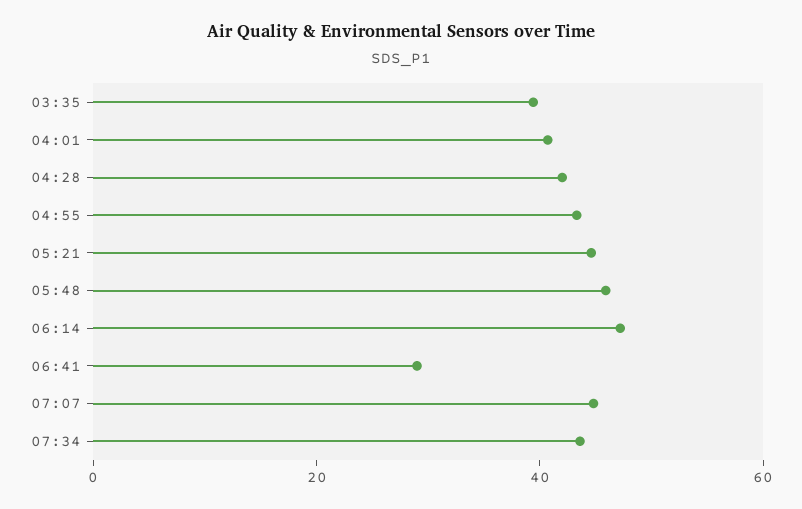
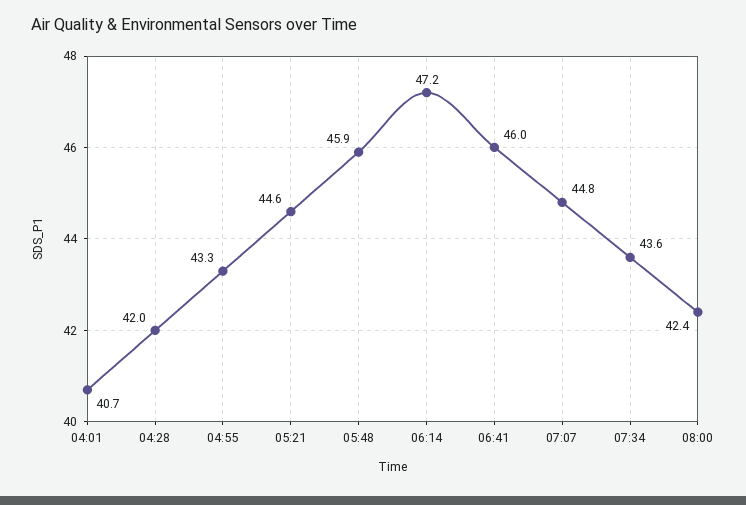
03:35: 40 -> none
06:41: 30 -> 46
08:00: none -> 42.4

